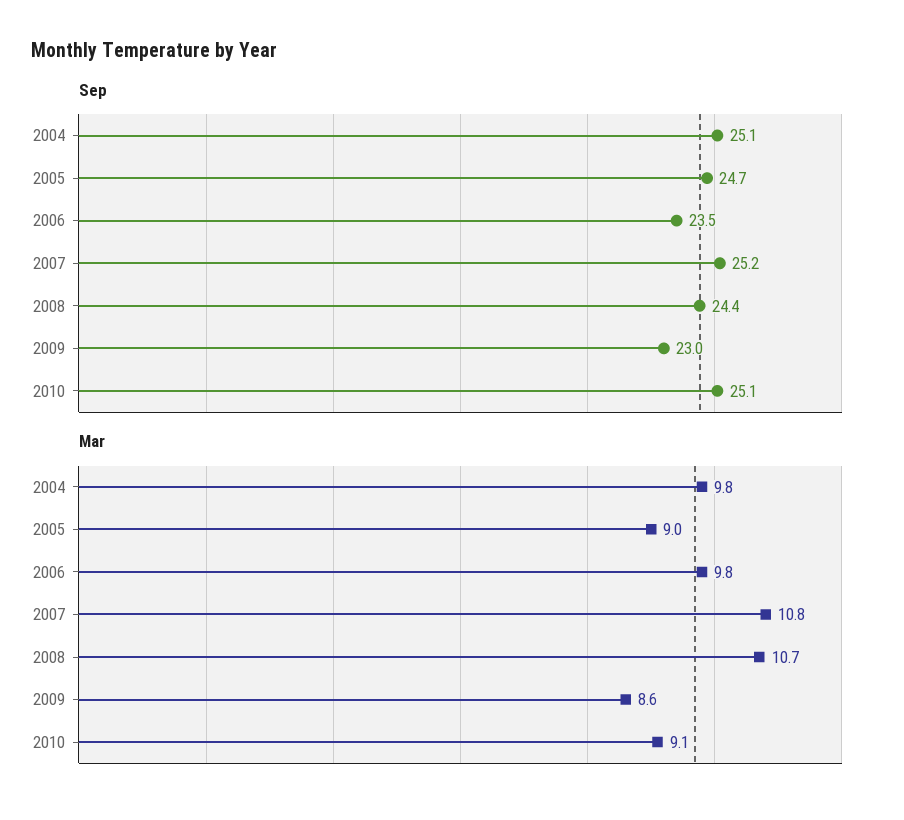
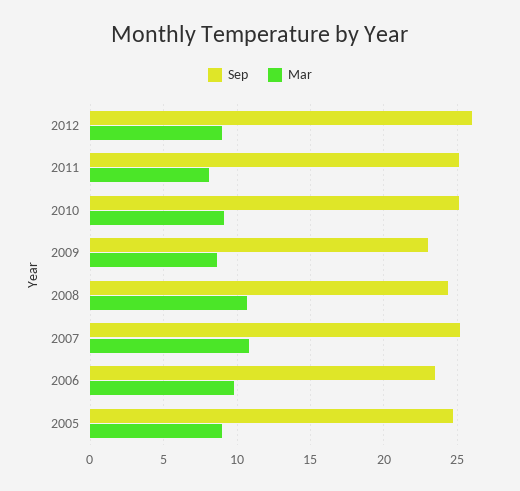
Sep, 2004: 25.1 -> none
Mar, 2004: 9.8 -> none
Sep, 2012: none -> 26
Mar, 2012: none -> 9
Sep, 2011: none -> 25
Mar, 2011: none -> 8

